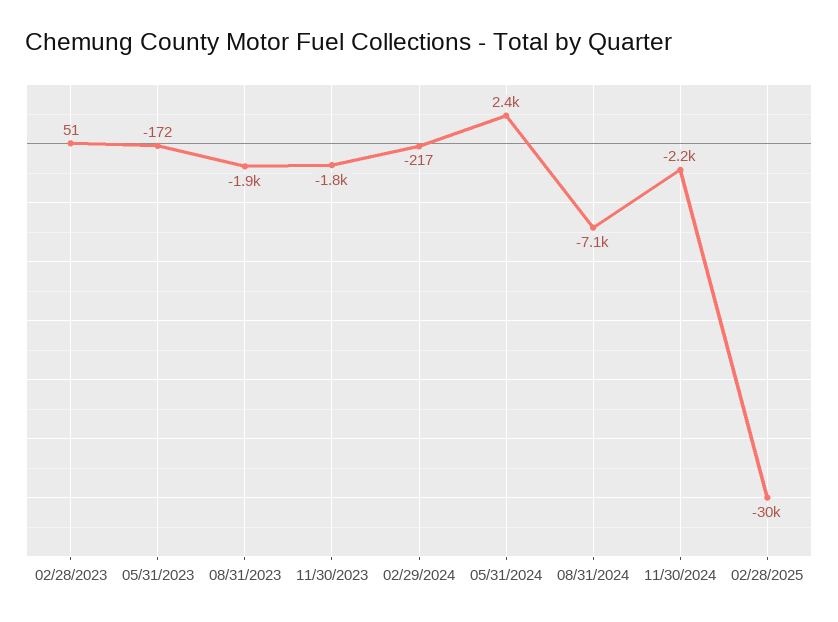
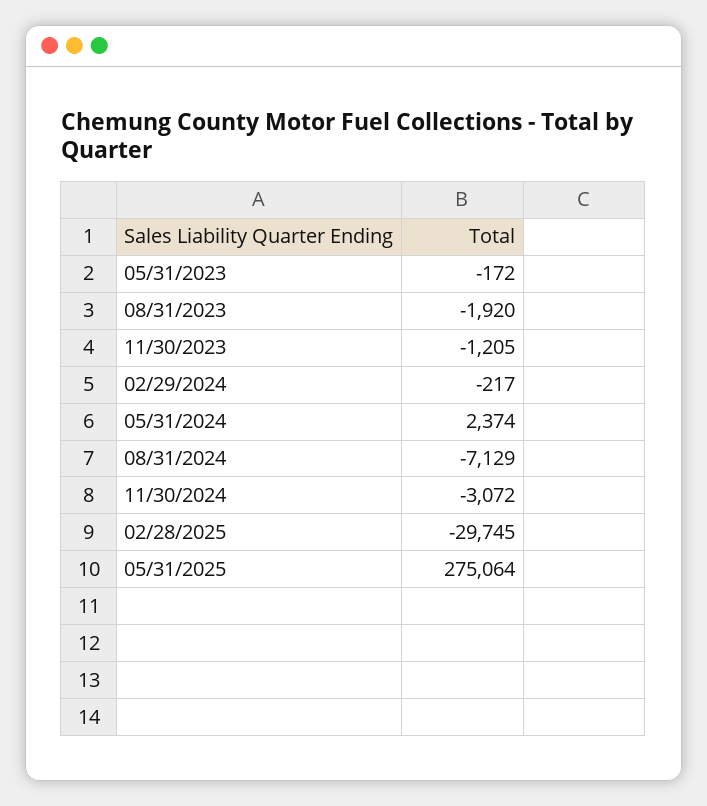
02/28/2023: 51 -> none
11/30/2023: -1800 -> -1205
11/30/2024: -2200 -> -3072
05/31/2025: none -> 275064

